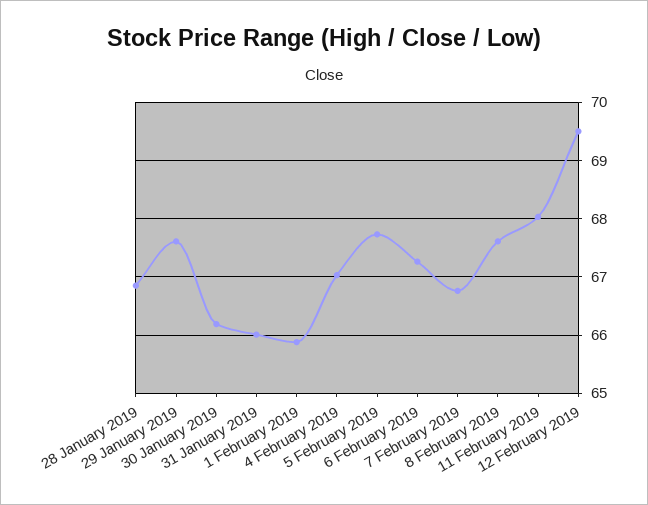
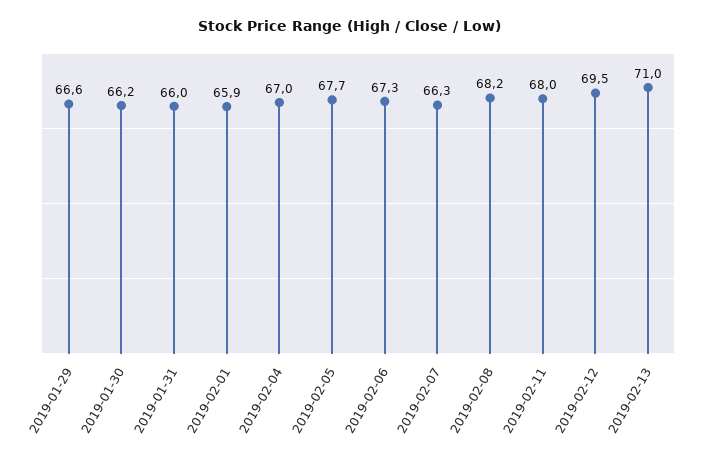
28 January 2019: 66.8 -> none
29 January 2019: 67.6 -> 66.6
7 February 2019: 66.8 -> 66.3
8 February 2019: 67.6 -> 68.2
2019-02-13: none -> 71

